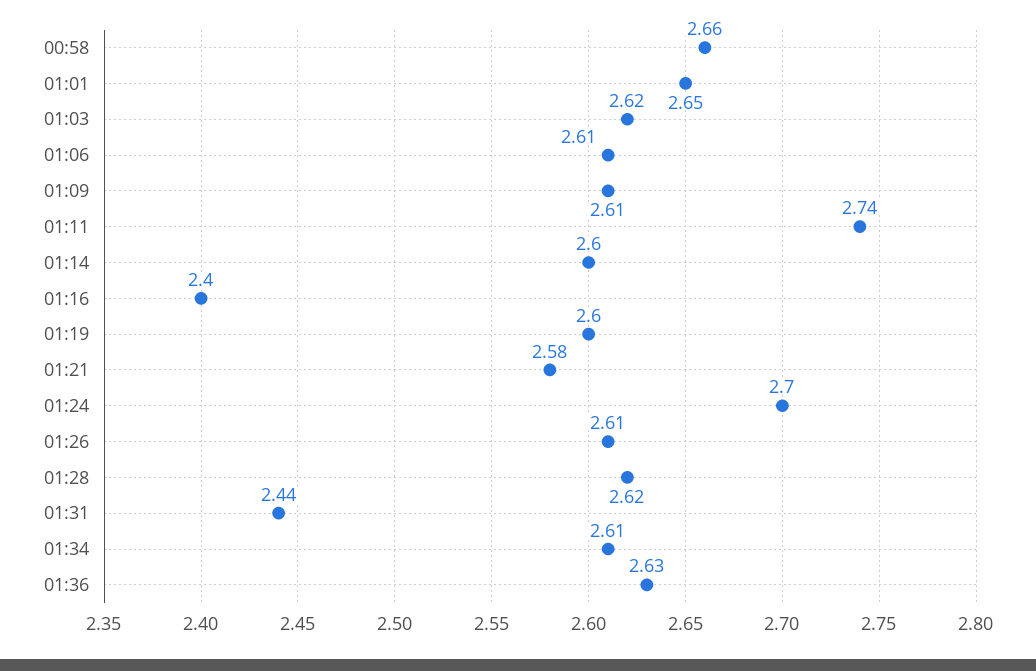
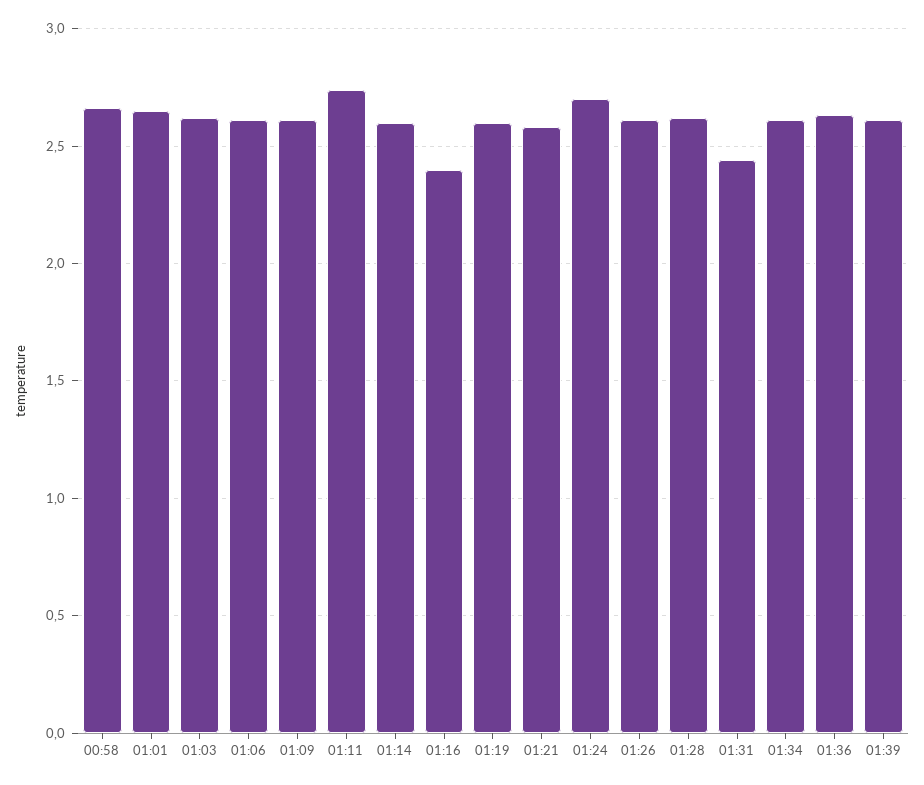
01:39: none -> 2.6

